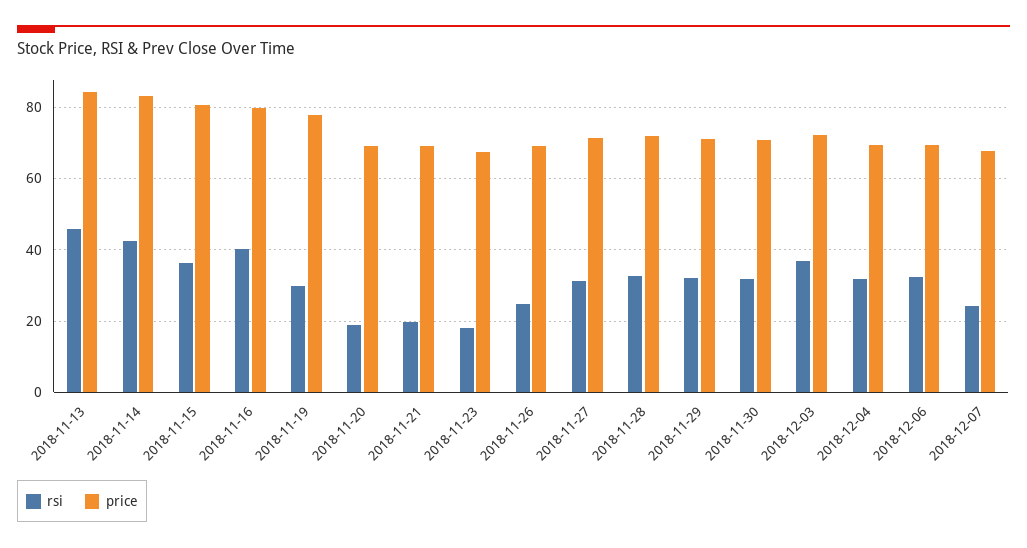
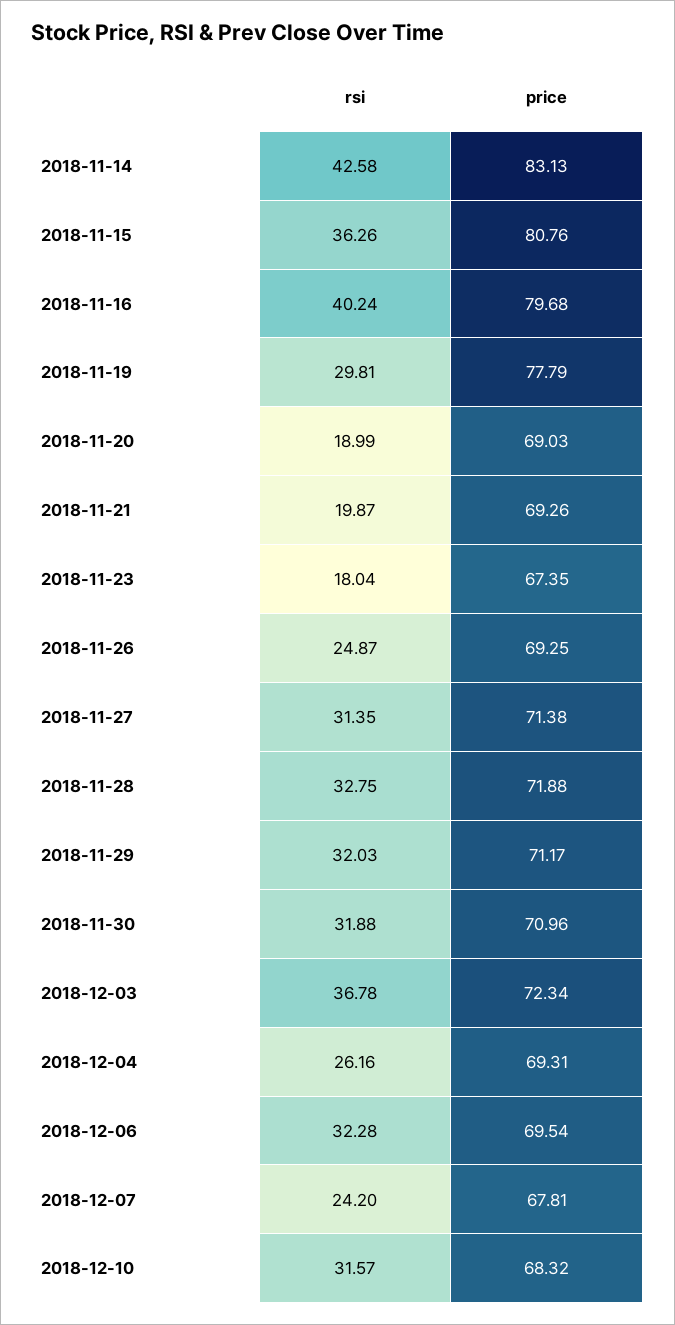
rsi, 2018-11-13: 46 -> none
price, 2018-11-13: 84 -> none
rsi, 2018-12-04: 32 -> 26.16
rsi, 2018-12-10: none -> 31.57
price, 2018-12-10: none -> 68.32

